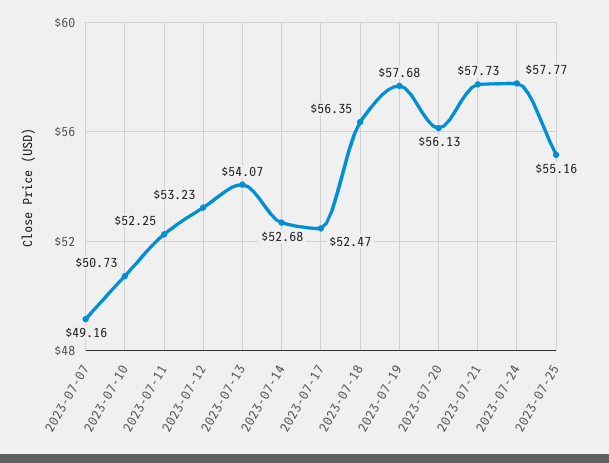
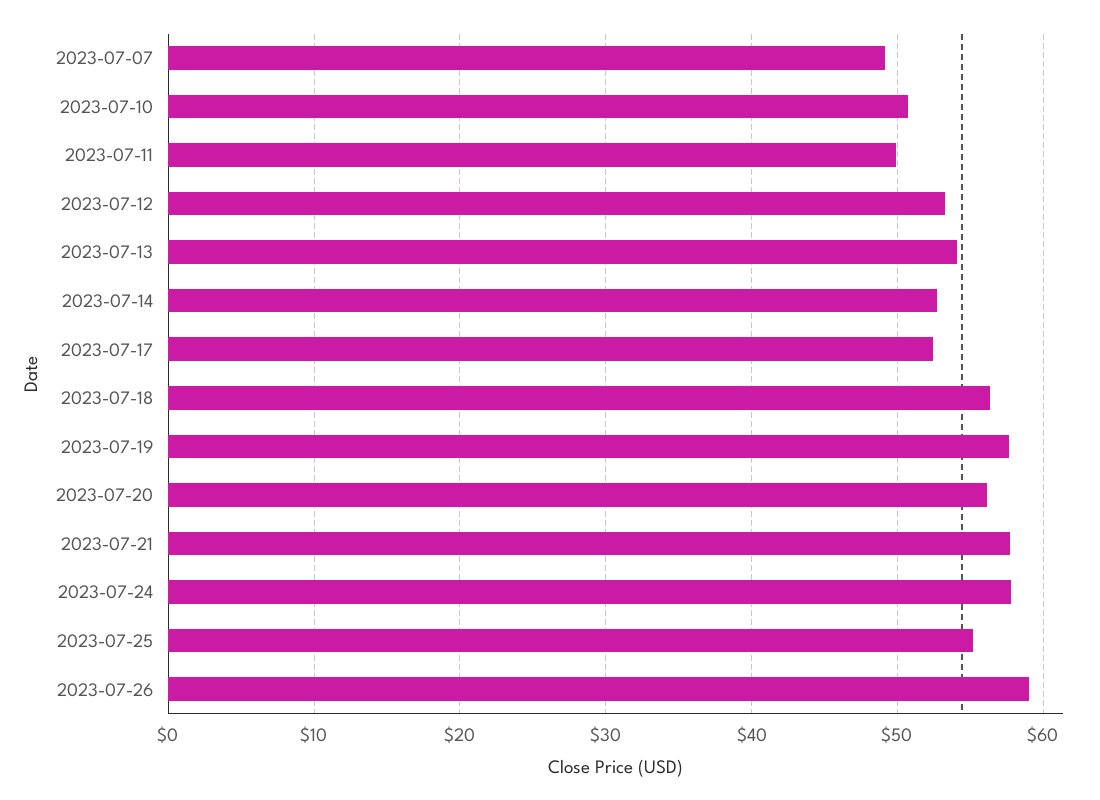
2023-07-11: 52.25 -> 50
2023-07-26: none -> 59

